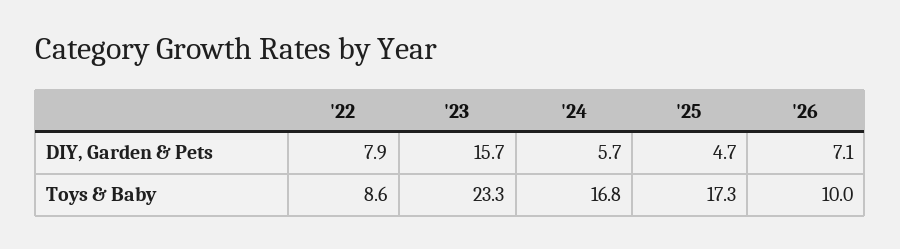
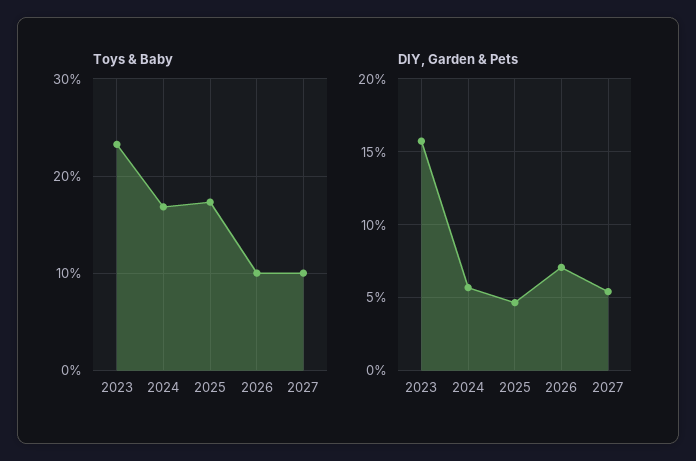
DIY, Garden & Pets, '22: 7.9 -> none
Toys & Baby, '22: 8.6 -> none
Toys & Baby, 2027: none -> 10
DIY, Garden & Pets, 2027: none -> 5.5

